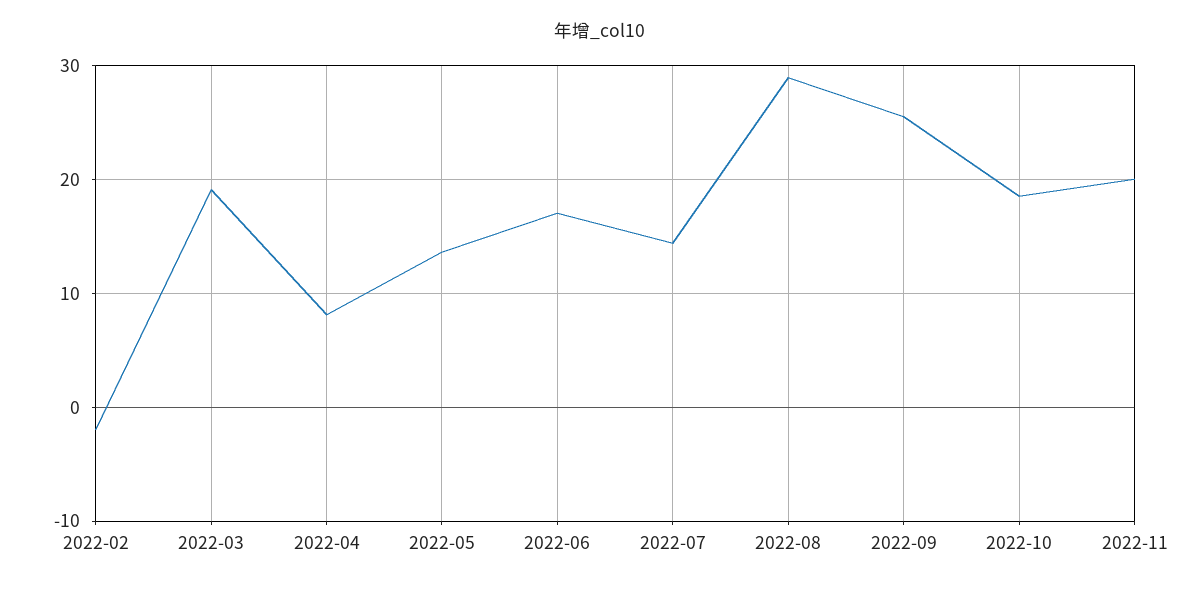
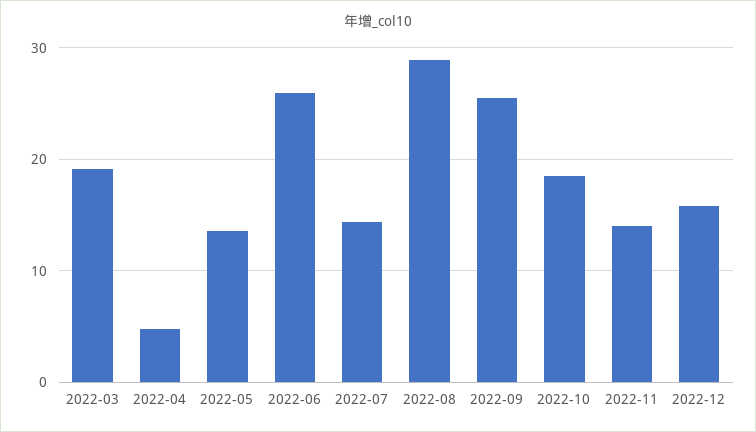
2022-02: -2 -> none
2022-04: 8 -> 5
2022-06: 17 -> 26
2022-11: 20 -> 14
2022-12: none -> 16

